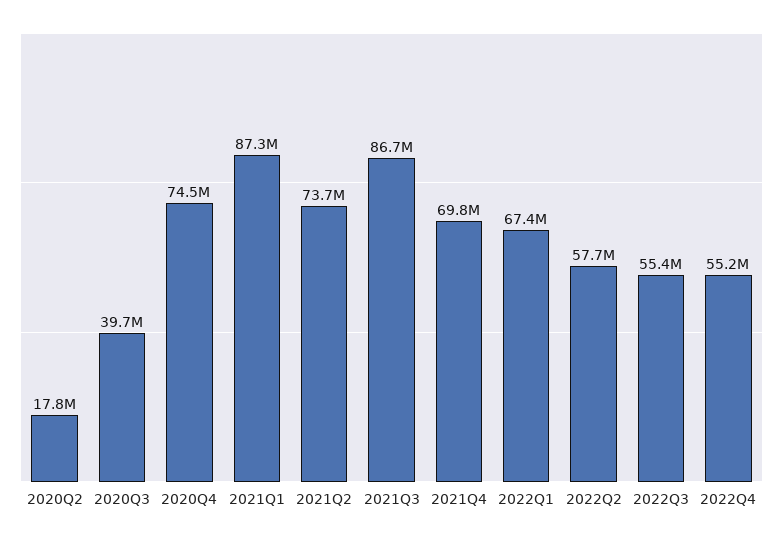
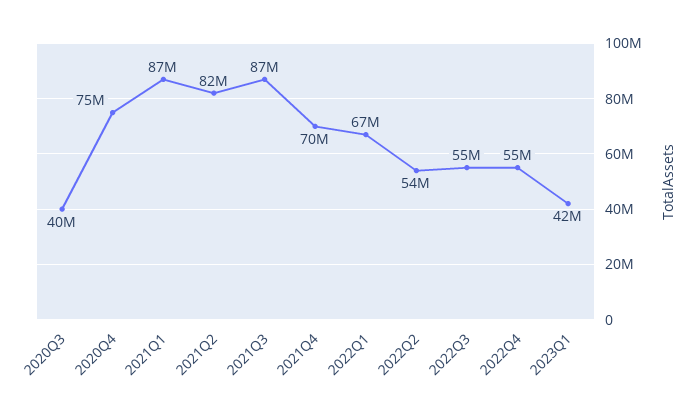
2020Q2: 17800000 -> none
2021Q2: 73700000 -> 82000000
2022Q2: 57700000 -> 54000000
2023Q1: none -> 42000000

